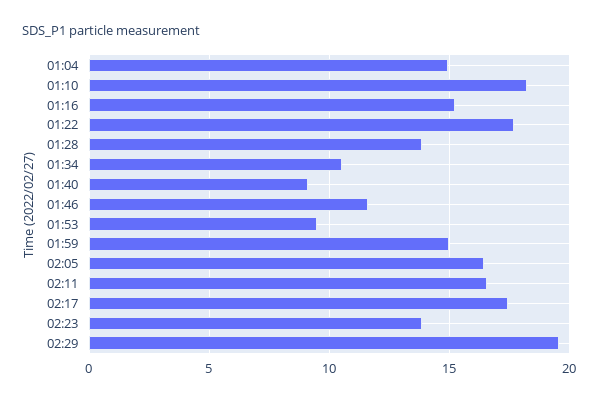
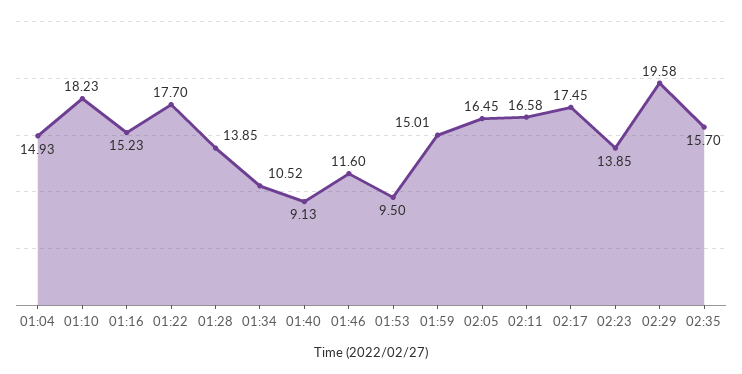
02:35: none -> 15.7

